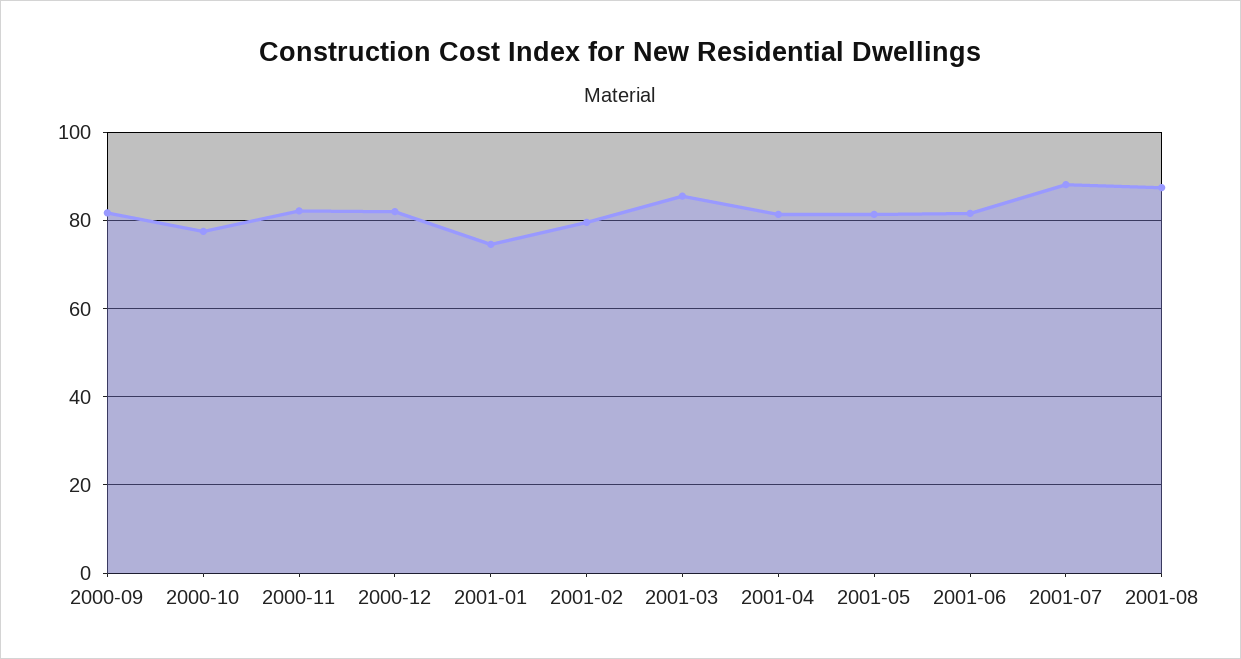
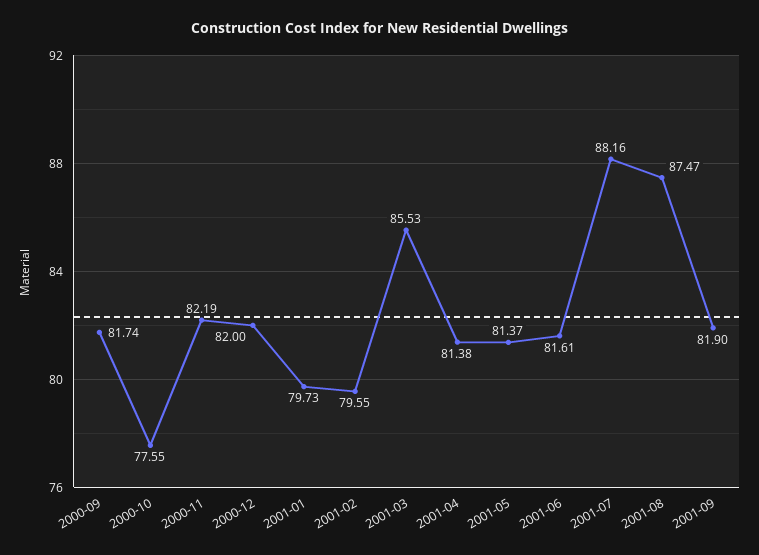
2001-01: 74 -> 79.73
2001-09: none -> 81.9

